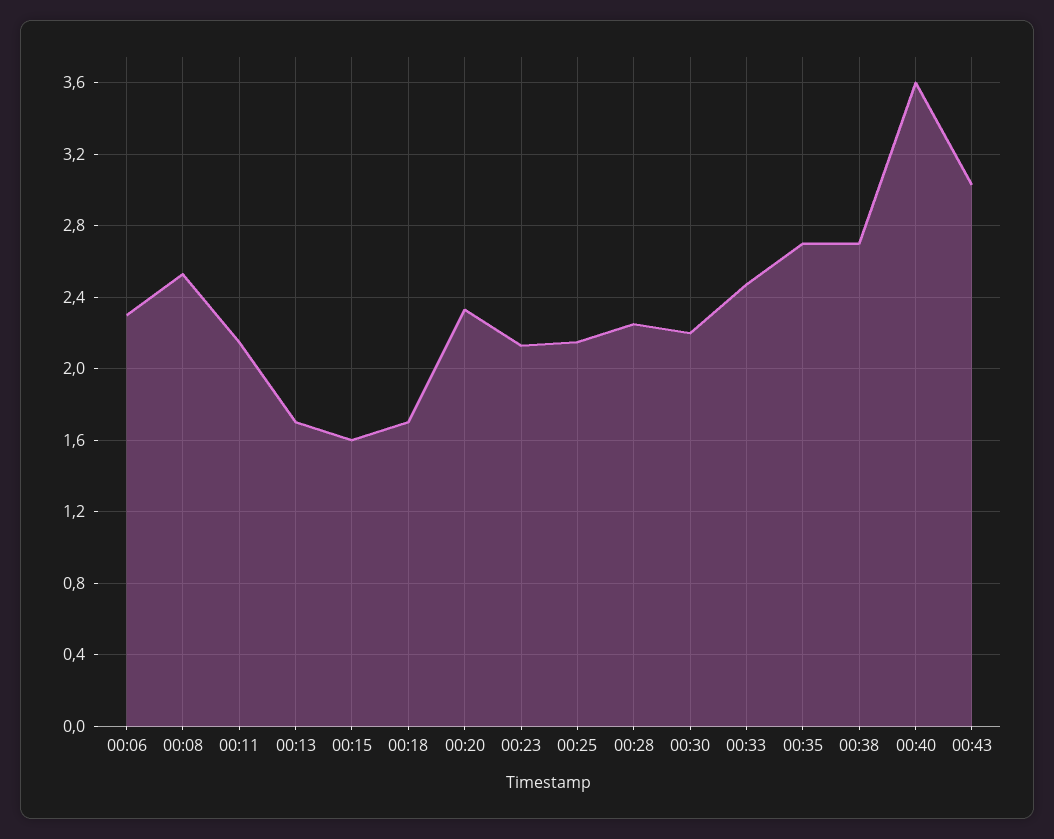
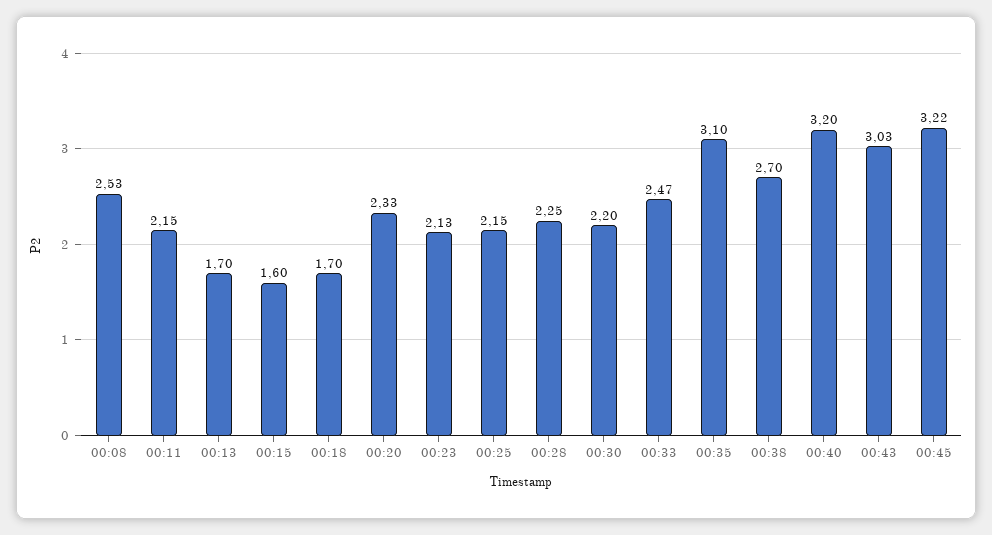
00:06: 2.3 -> none
00:35: 2.7 -> 3.1
00:40: 3.6 -> 3.2
00:45: none -> 3.22

